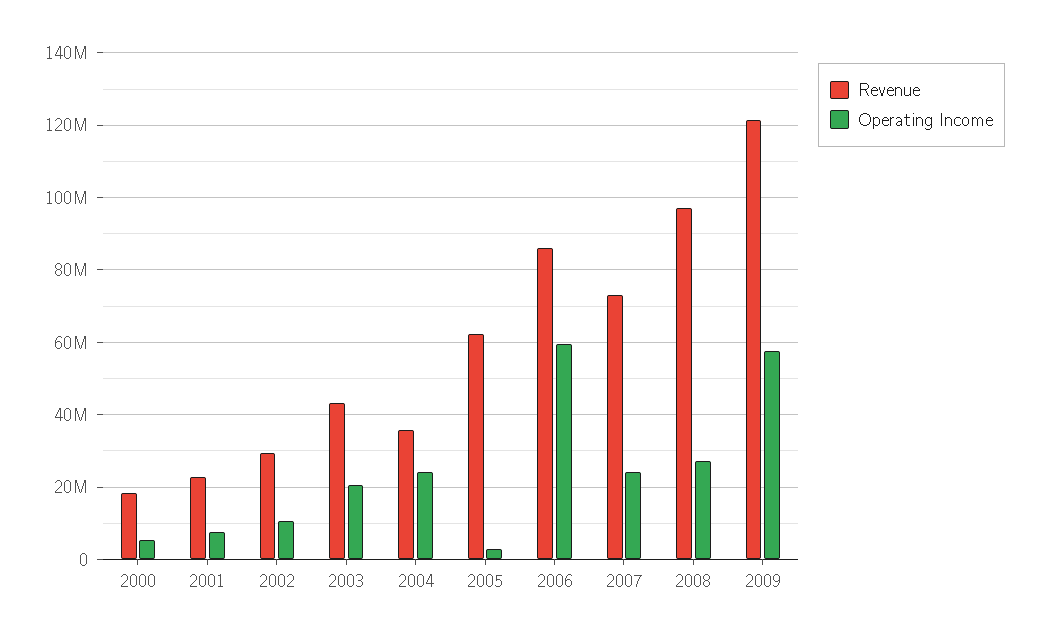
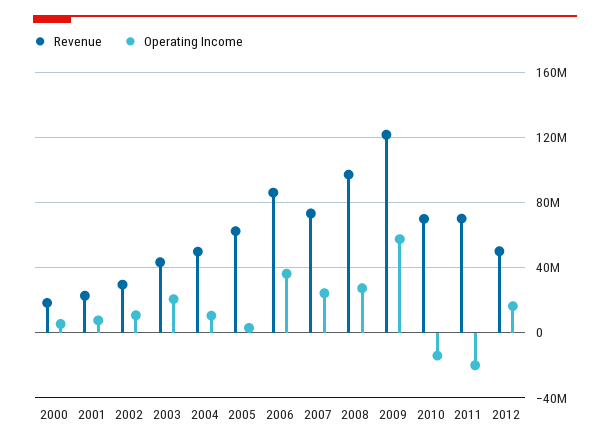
Revenue, 2004: 36000000 -> 50000000
Operating Income, 2004: 24000000 -> 10000000
Operating Income, 2006: 60000000 -> 35000000
Revenue, 2010: none -> 70000000
Operating Income, 2010: none -> -15000000
Revenue, 2011: none -> 70000000
Operating Income, 2011: none -> -20000000
Revenue, 2012: none -> 50000000
Operating Income, 2012: none -> 15000000

